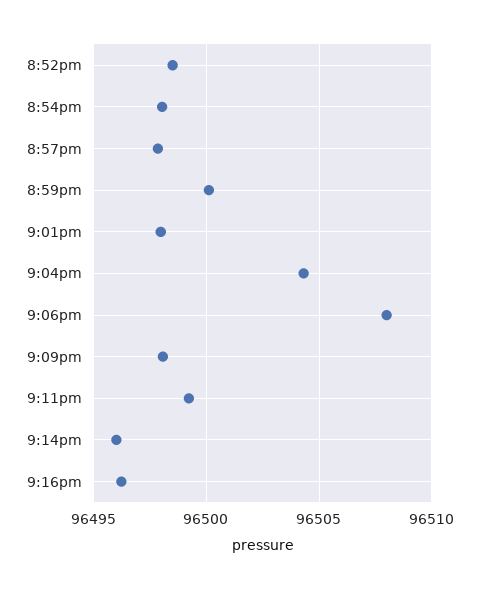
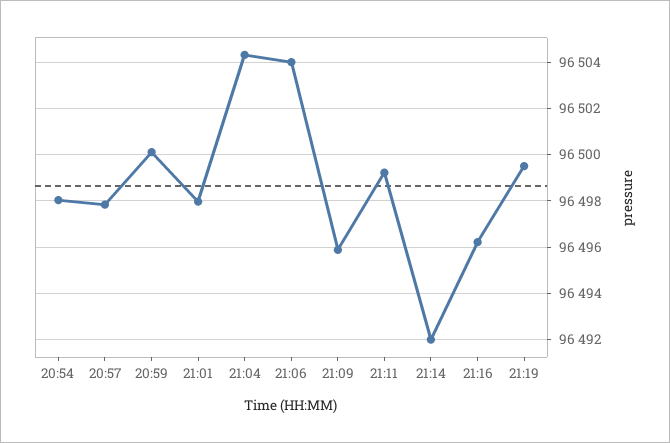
8:52pm: 96498.5 -> none
9:06pm: 96508 -> 96504
9:09pm: 96498 -> 96496
9:14pm: 96496 -> 96492
21:19: none -> 96499.5

